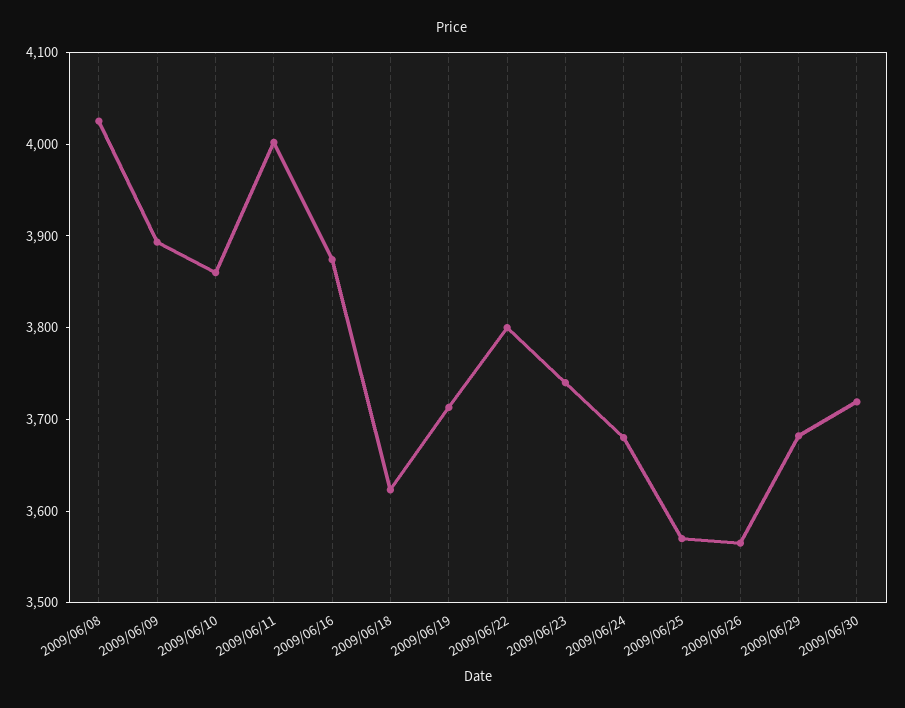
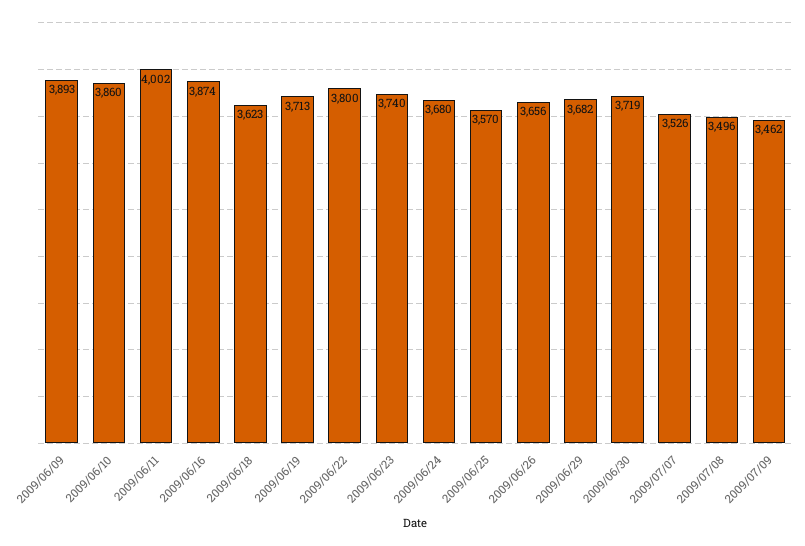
2009/06/08: 4020 -> none
2009/06/26: 3560 -> 3656
2009/07/07: none -> 3526
2009/07/08: none -> 3496
2009/07/09: none -> 3462

